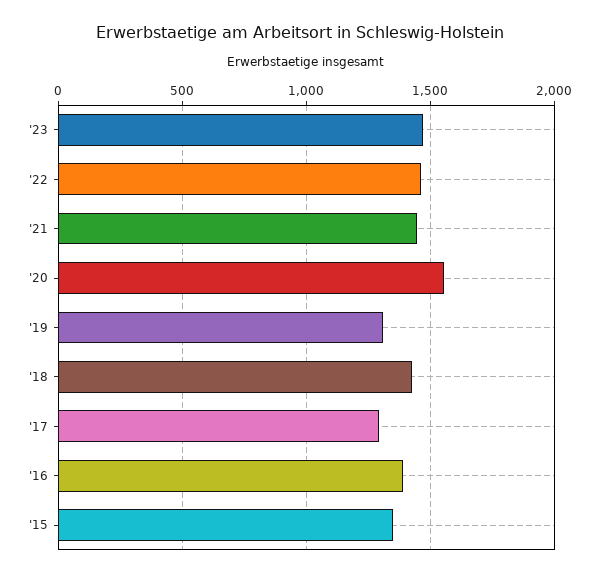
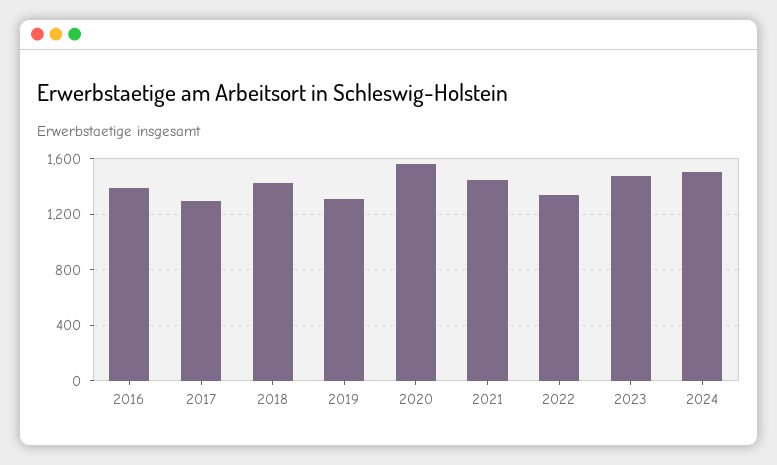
'22: 1450 -> 1350
'15: 1350 -> none
2024: none -> 1500

